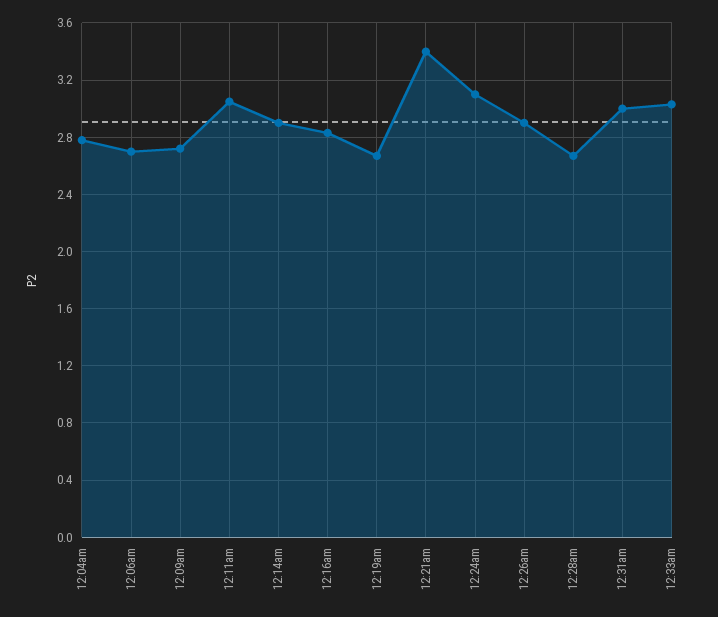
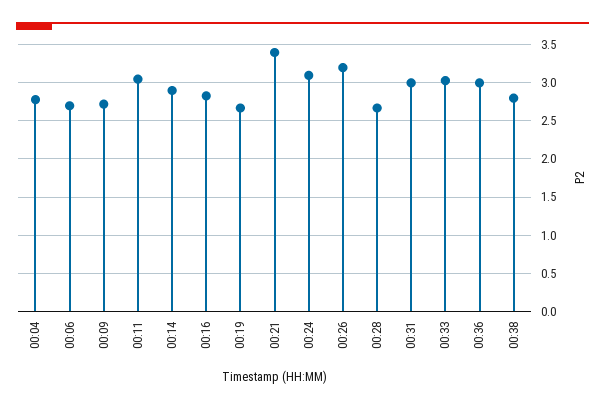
12:26am: 2.9 -> 3.2
00:36: none -> 3
00:38: none -> 2.8

